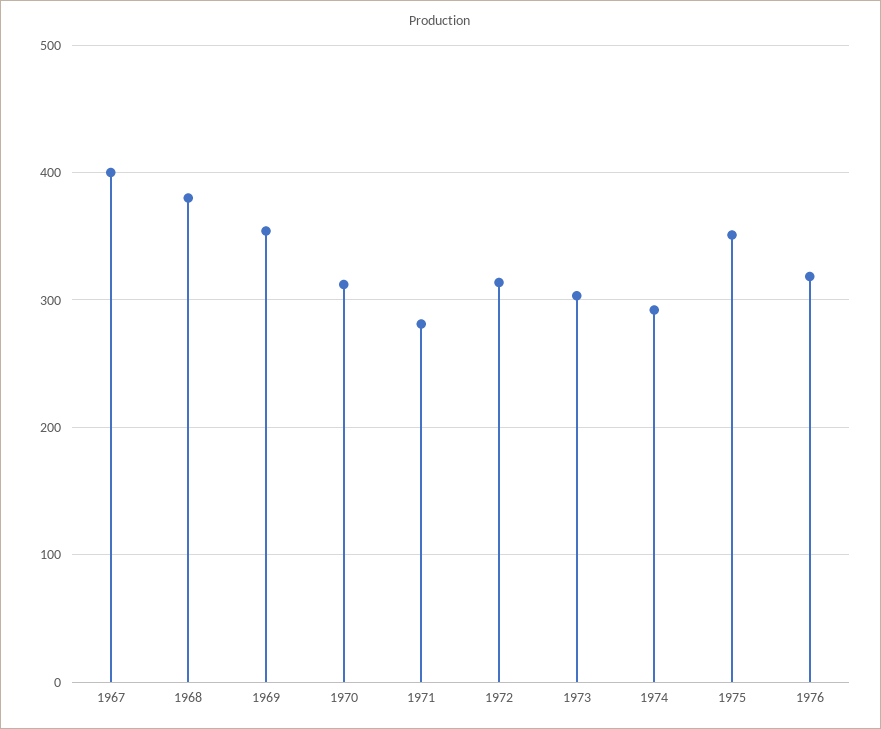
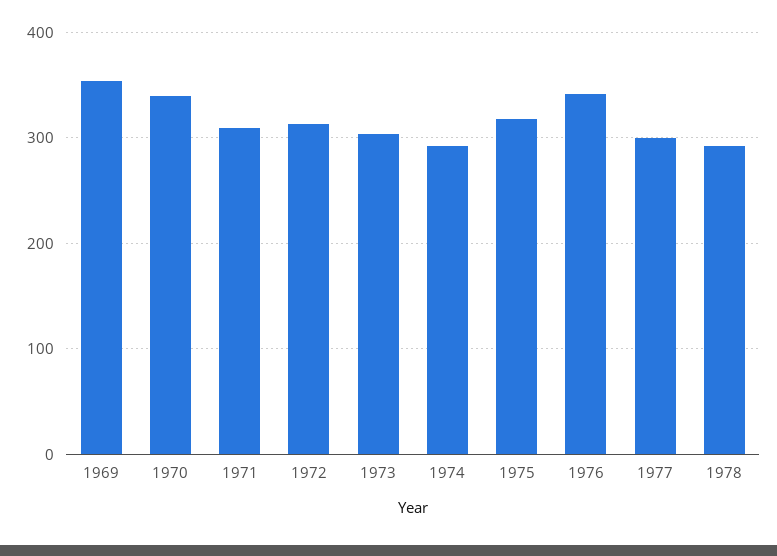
1967: 400 -> none
1968: 380 -> none
1970: 310 -> 340
1971: 280 -> 310
1975: 350 -> 320
1976: 320 -> 340
1977: none -> 300
1978: none -> 290

